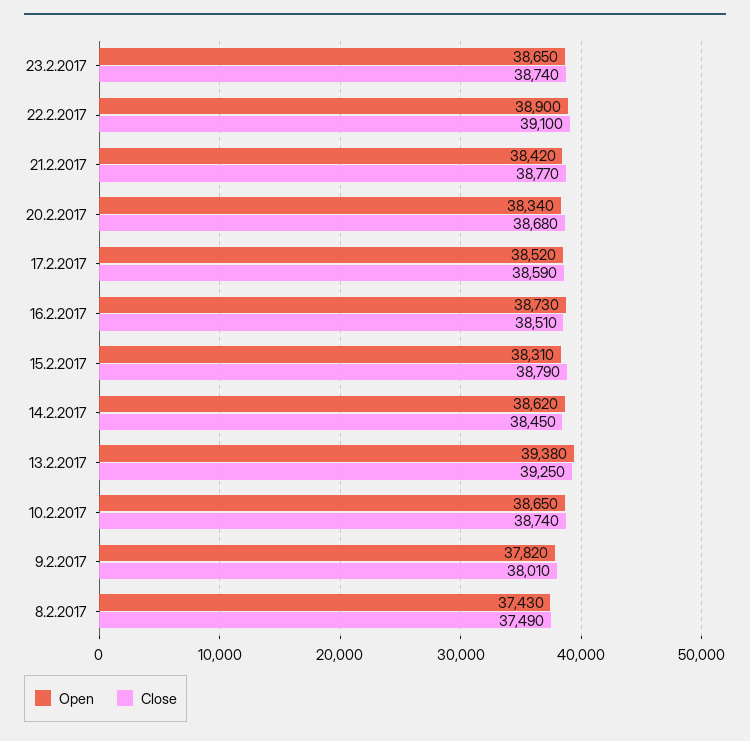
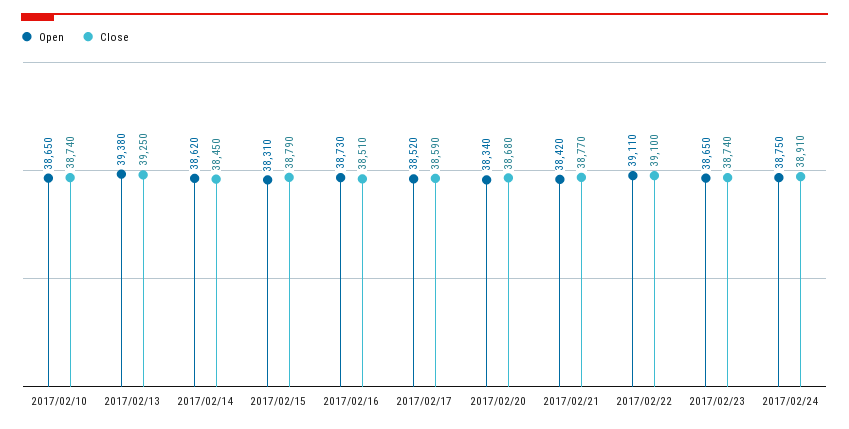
Open, 22.2.2017: 38900 -> 39110
Open, 9.2.2017: 37820 -> none
Close, 9.2.2017: 38010 -> none
Open, 8.2.2017: 37430 -> none
Close, 8.2.2017: 37490 -> none
Open, 2017/02/24: none -> 38750
Close, 2017/02/24: none -> 38910

